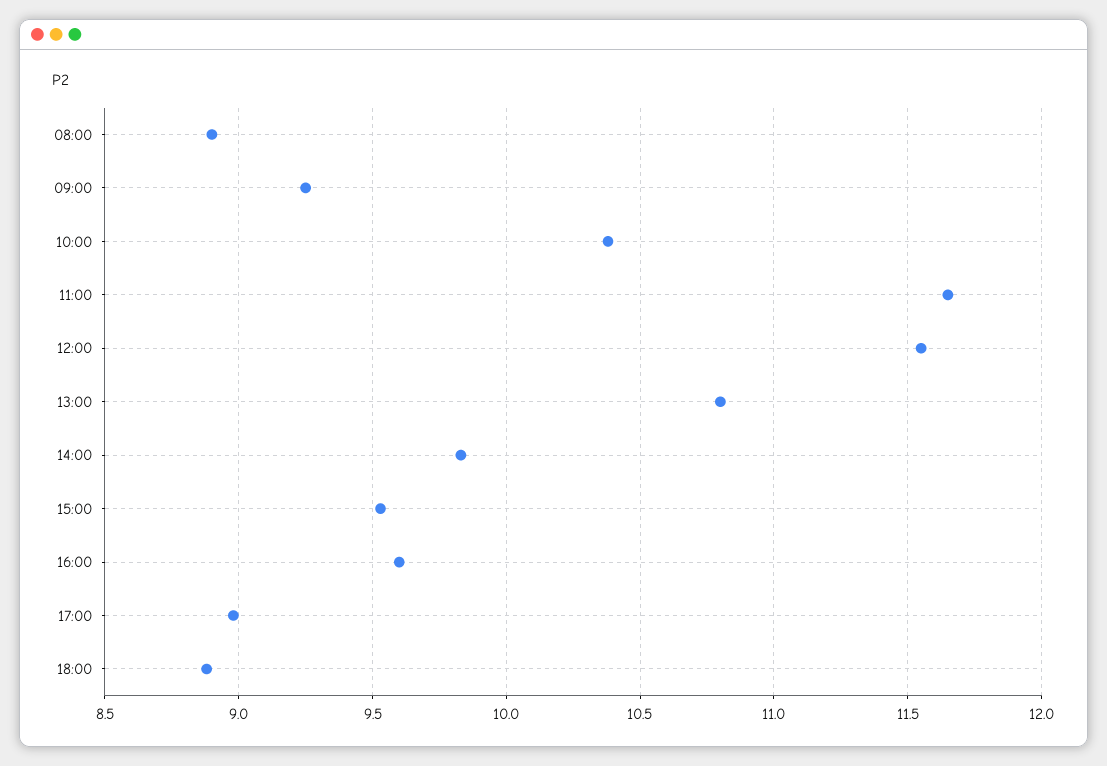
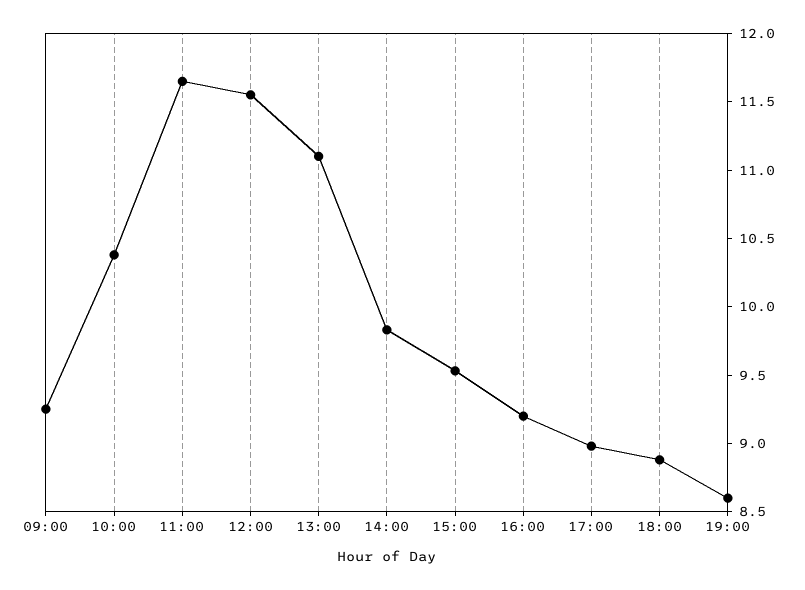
08:00: 8.9 -> none
13:00: 10.8 -> 11.1
16:00: 9.6 -> 9.2
19:00: none -> 8.6

